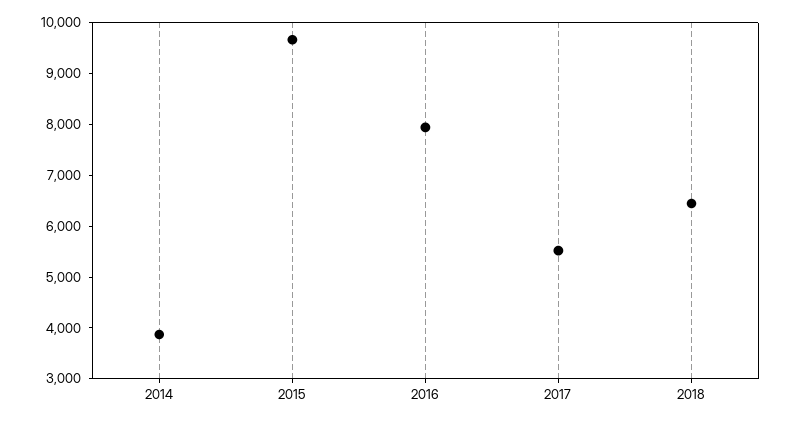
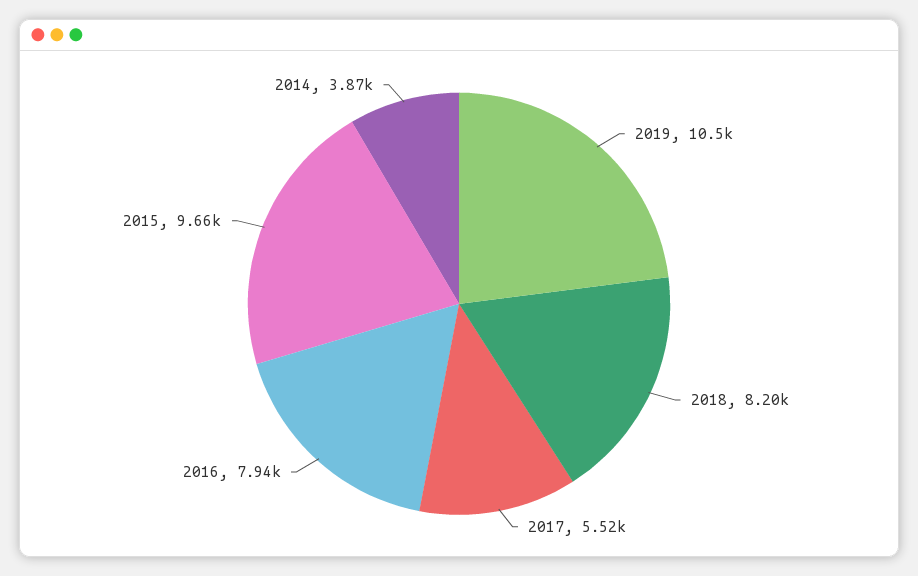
2018: 6400 -> 8200
2019: none -> 10500

